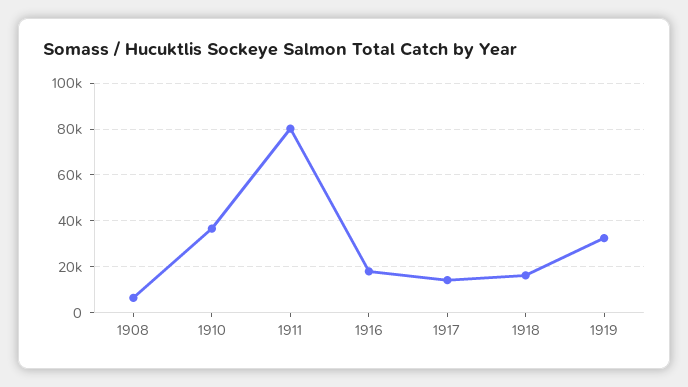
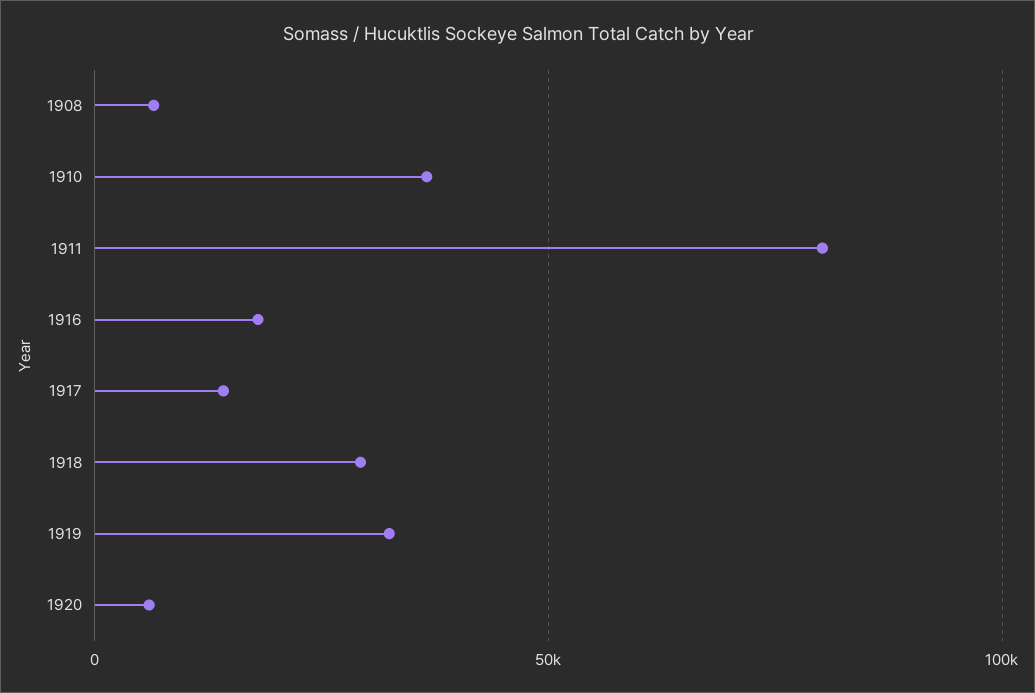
1918: 15000 -> 30000
1920: none -> 5000

